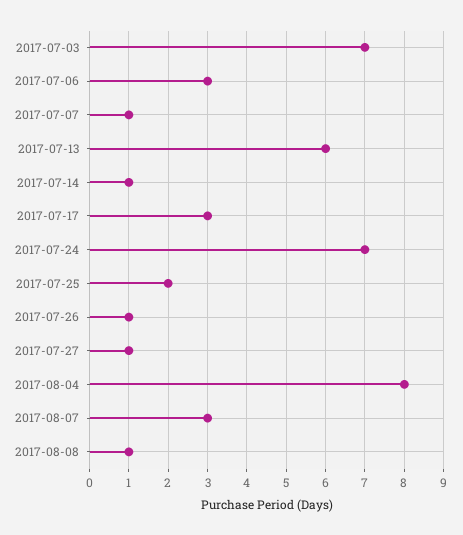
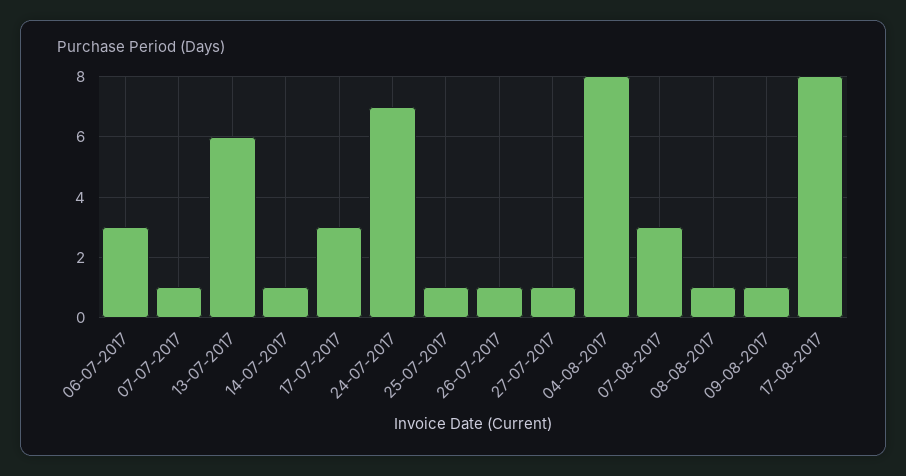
2017-07-03: 7 -> none
2017-07-25: 2 -> 1
09-08-2017: none -> 1
17-08-2017: none -> 8

